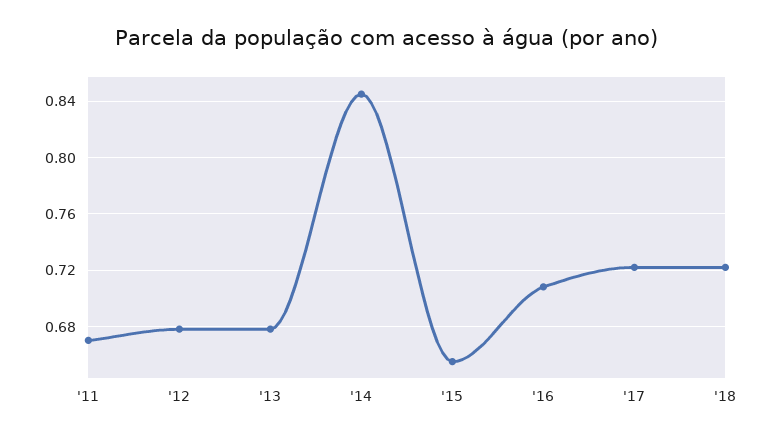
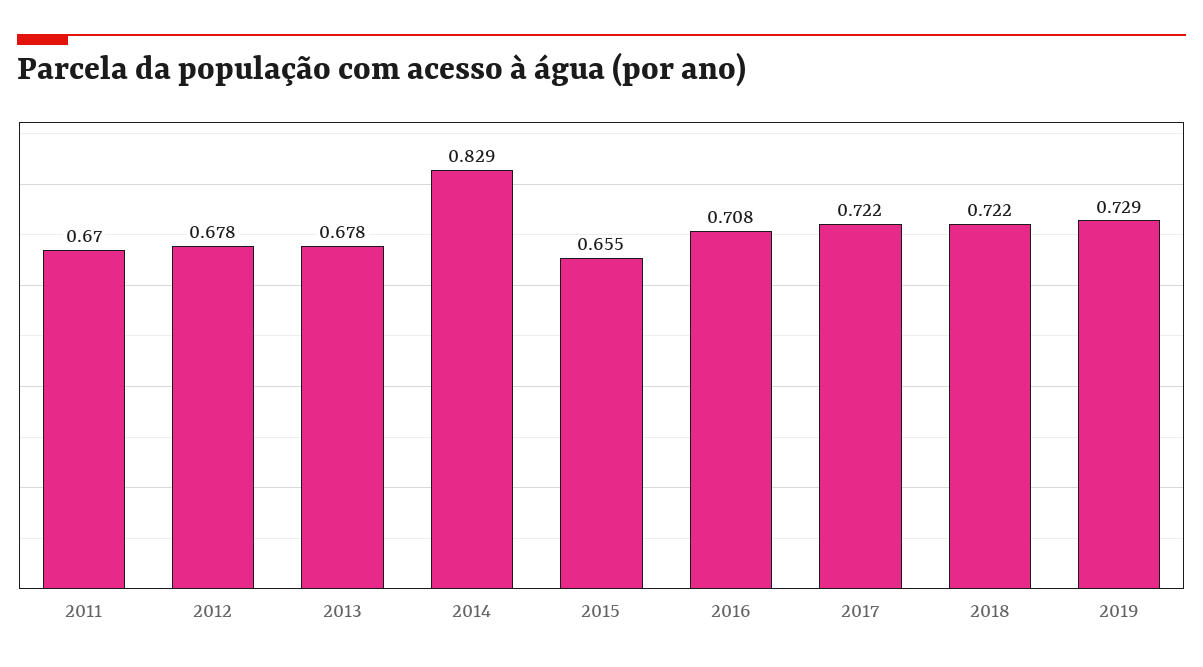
'14: 0.845 -> 0.829
2019: none -> 0.729

